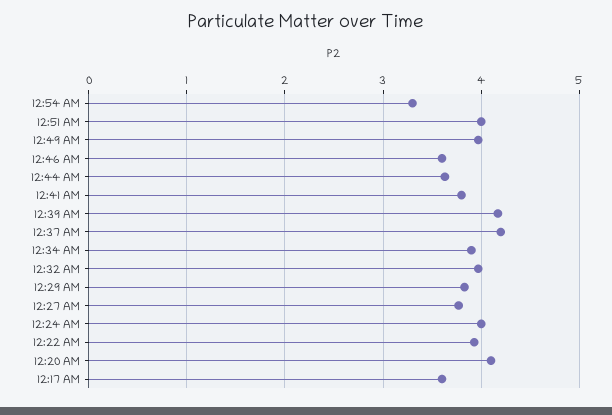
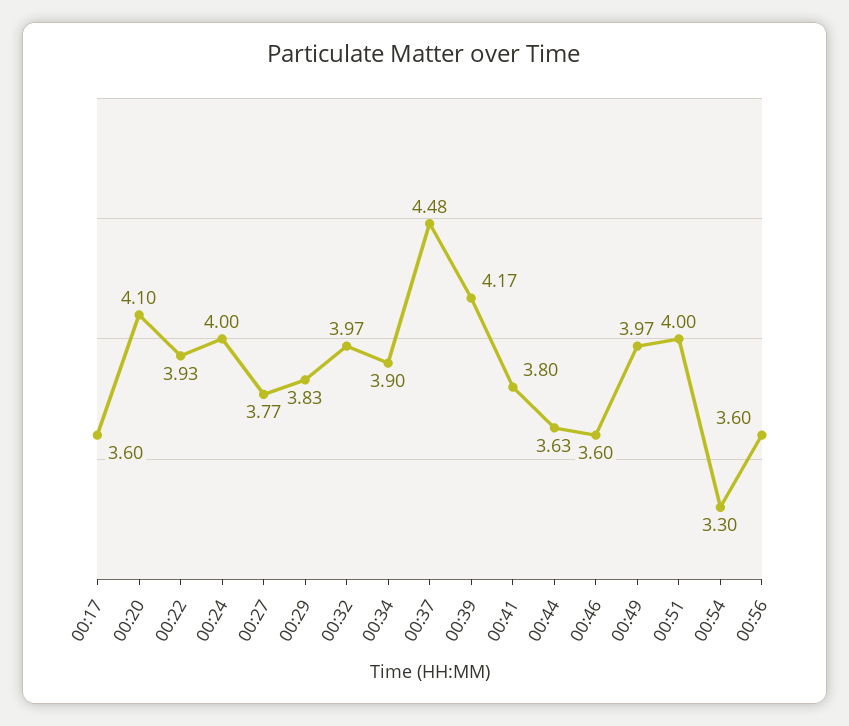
12:37 AM: 4.2 -> 4.48
00:56: none -> 3.6

